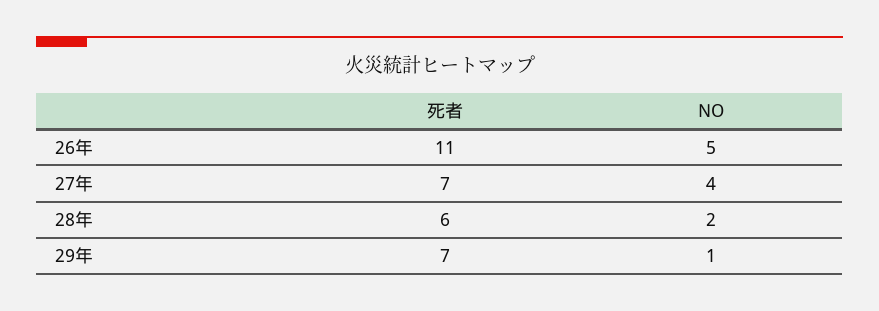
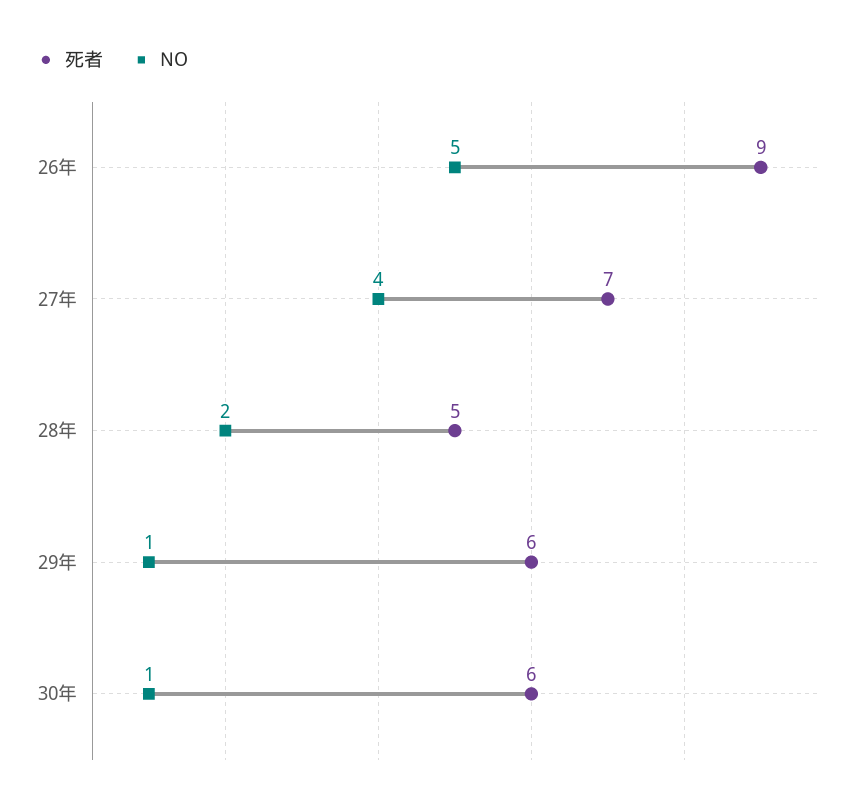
死者, 26年: 11 -> 9
死者, 28年: 6 -> 5
死者, 29年: 7 -> 6
死者, 30年: none -> 6
NO, 30年: none -> 1

